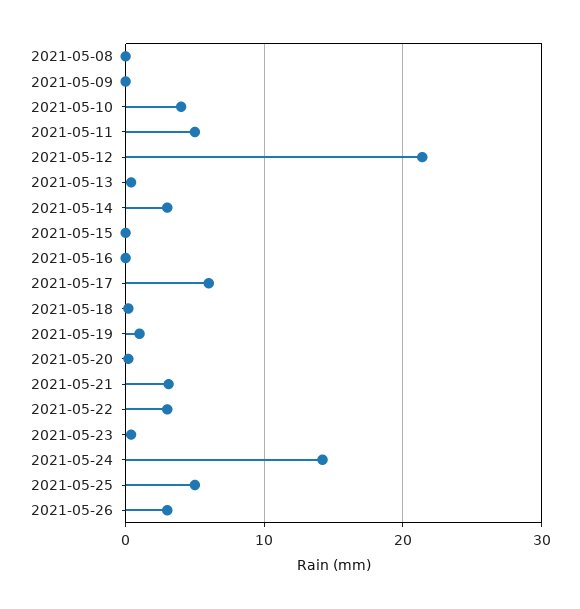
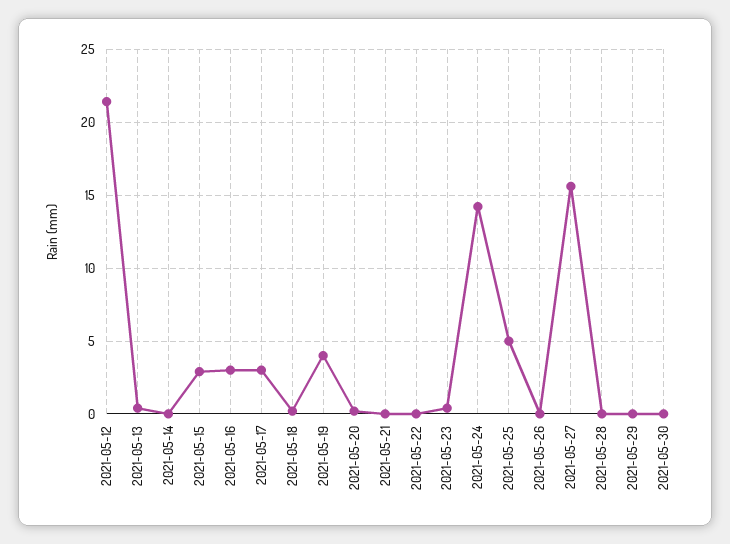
2021-05-08: 0 -> none
2021-05-09: 0 -> none
2021-05-10: 4 -> none
2021-05-11: 5 -> none
2021-05-14: 3 -> 0
2021-05-15: 0 -> 3
2021-05-16: 0 -> 3
2021-05-17: 6 -> 3
2021-05-19: 1 -> 4
2021-05-21: 3 -> 0
2021-05-22: 3 -> 0
2021-05-26: 3 -> 0
2021-05-27: none -> 15.5
2021-05-28: none -> 0
2021-05-29: none -> 0
2021-05-30: none -> 0

